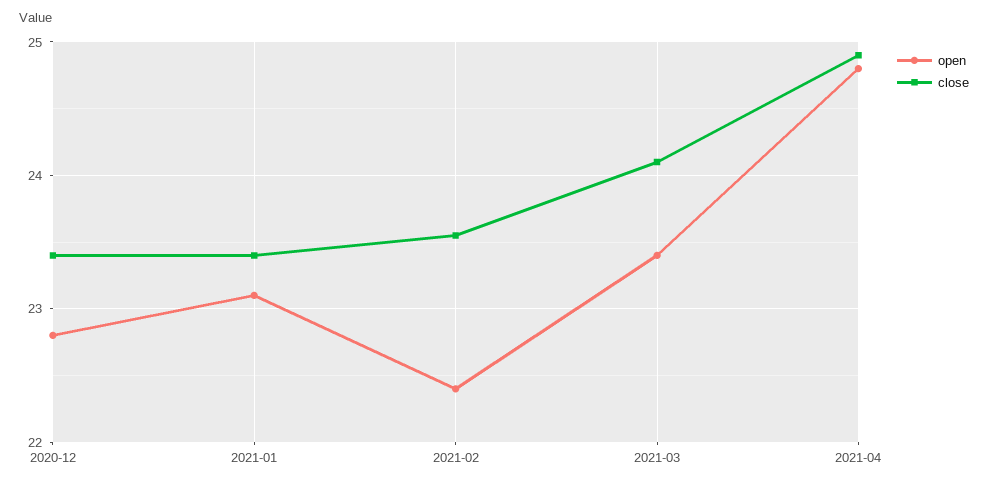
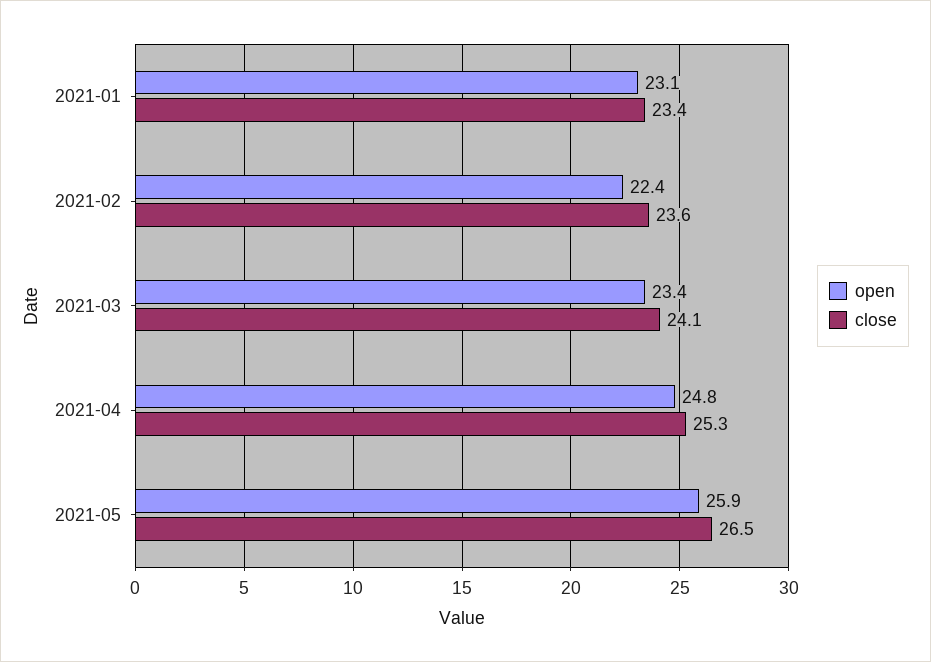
open, 2020-12: 22.8 -> none
close, 2020-12: 23.4 -> none
close, 2021-04: 24.9 -> 25.3
open, 2021-05: none -> 25.9
close, 2021-05: none -> 26.5

